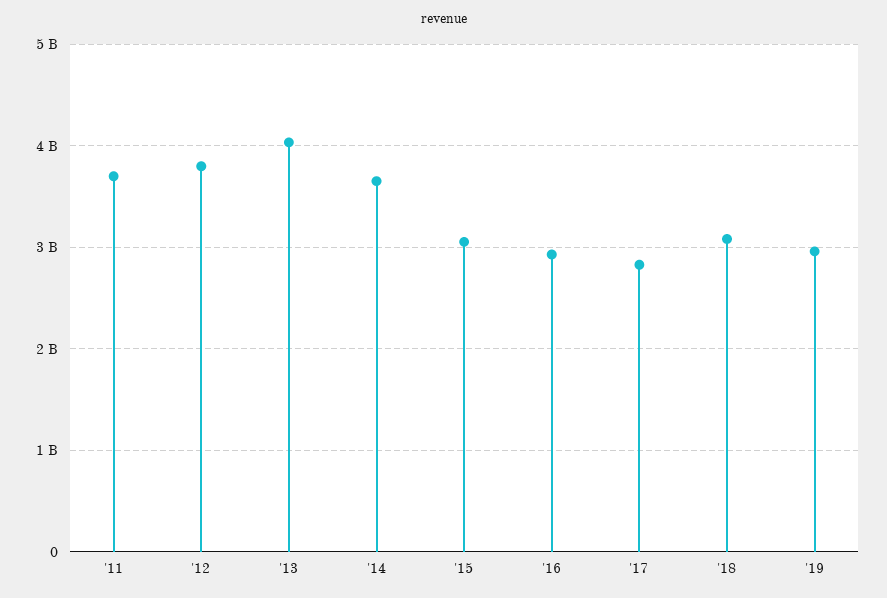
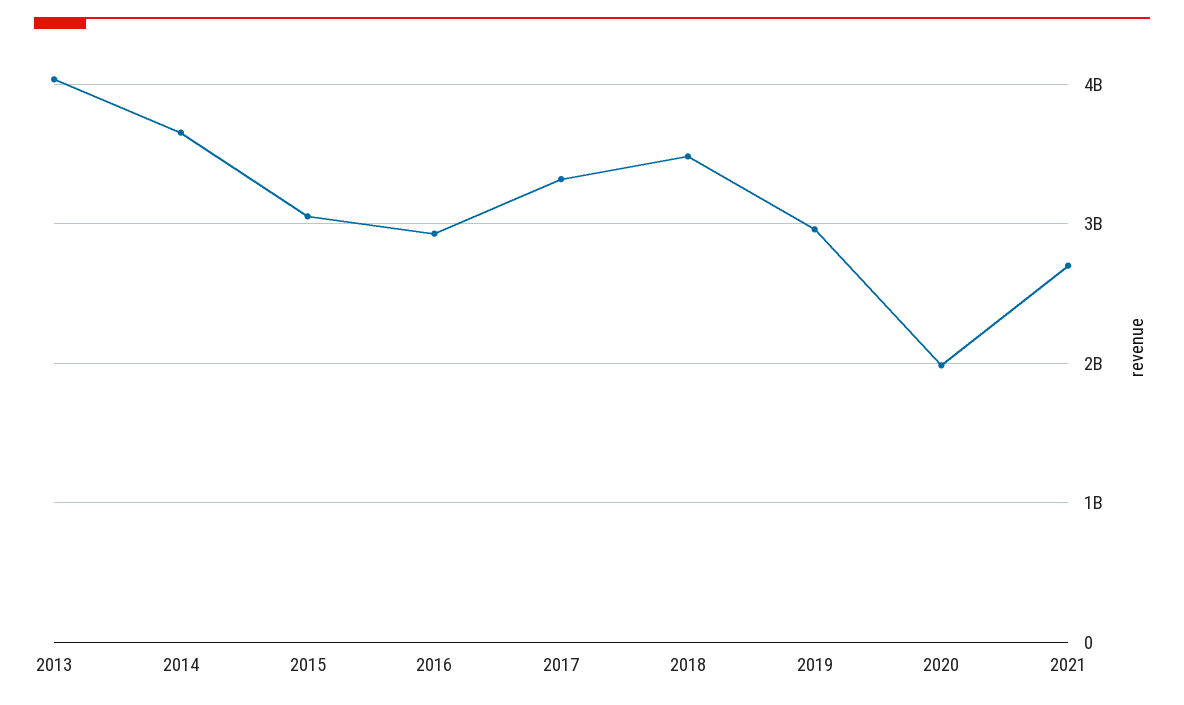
'11: 3700000000 -> none
'12: 3800000000 -> none
'17: 2800000000 -> 3300000000
'18: 3100000000 -> 3500000000
2020: none -> 2000000000
2021: none -> 2700000000

